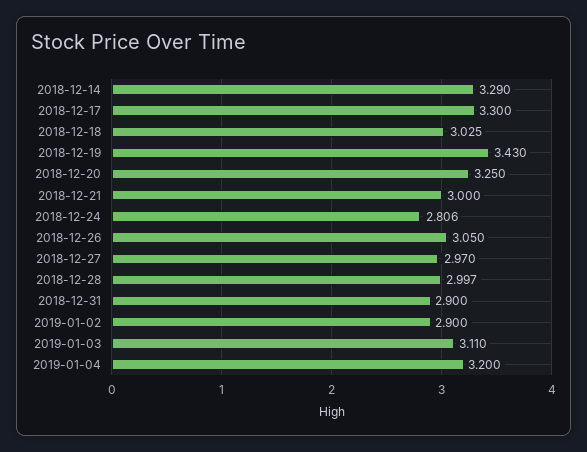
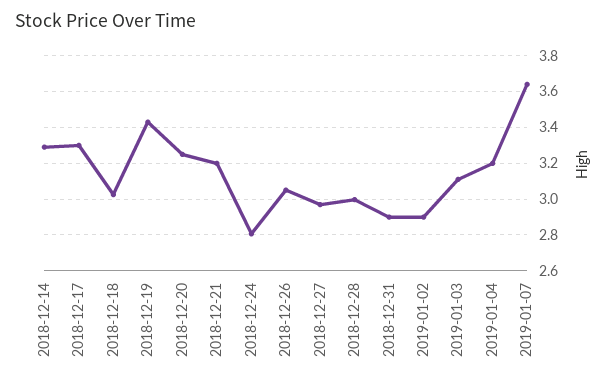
2018-12-21: 3 -> 3.2
2019-01-07: none -> 3.65

